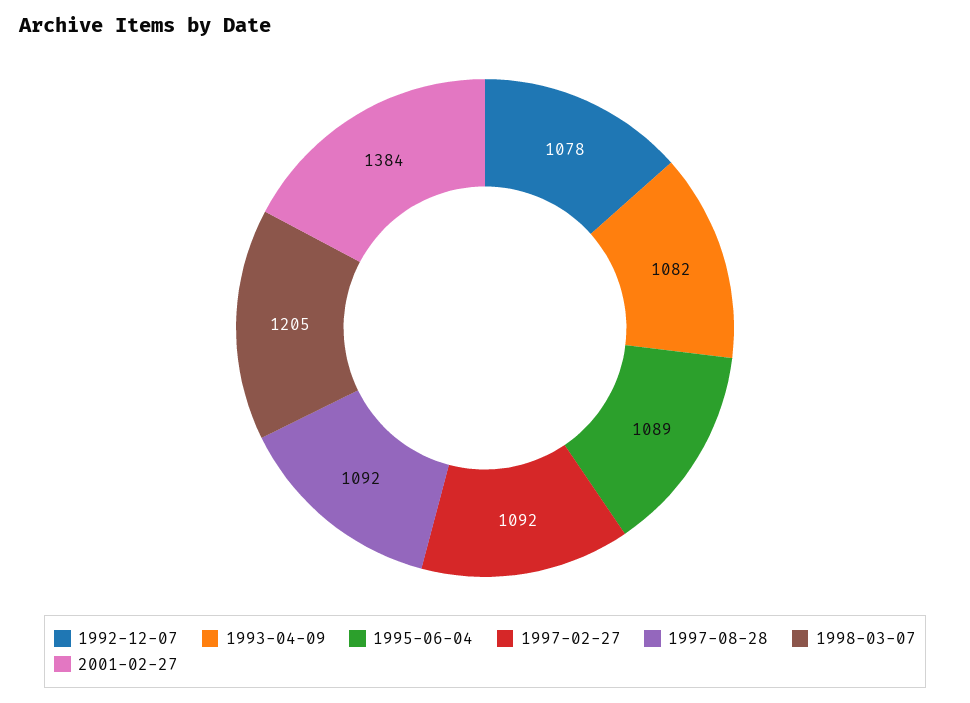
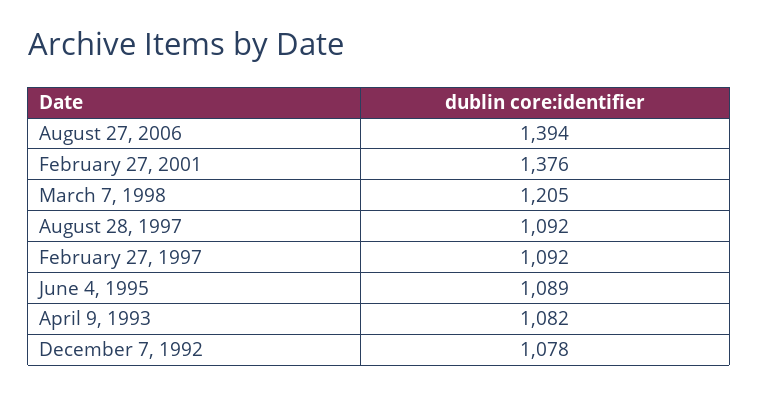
2001-02-27: 1384 -> 1376
August 27, 2006: none -> 1394

